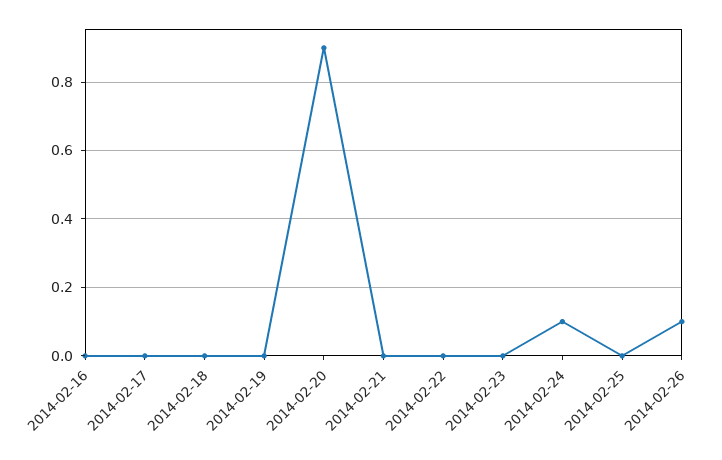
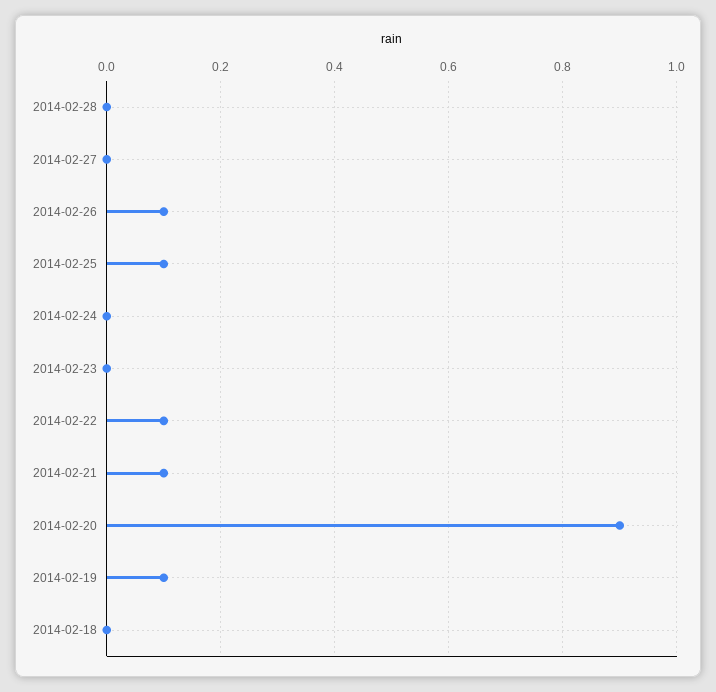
2014-02-16: 0 -> none
2014-02-17: 0 -> none
2014-02-19: 0 -> 0.1
2014-02-21: 0 -> 0.1
2014-02-22: 0 -> 0.1
2014-02-24: 0.1 -> 0
2014-02-25: 0 -> 0.1
2014-02-28: none -> 0
2014-02-27: none -> 0

